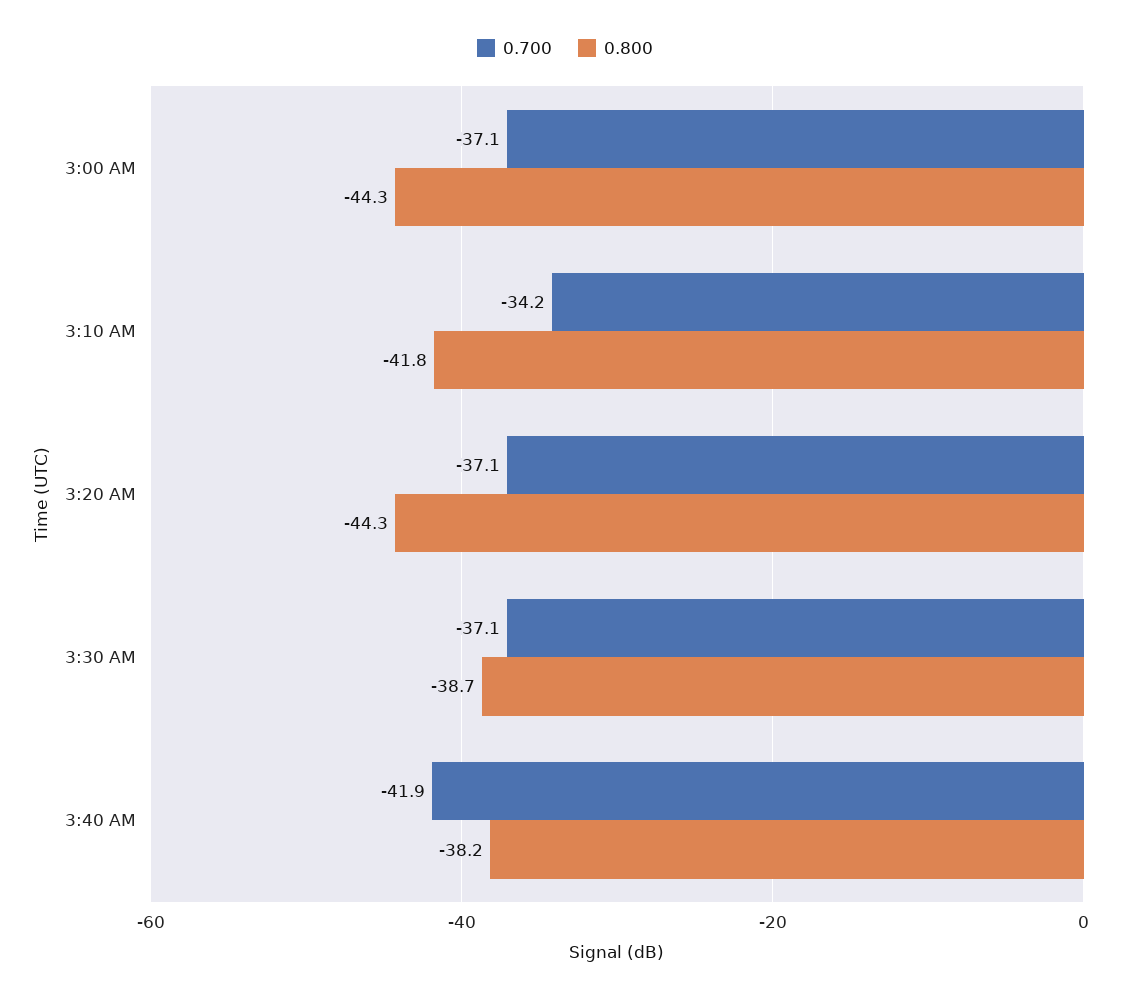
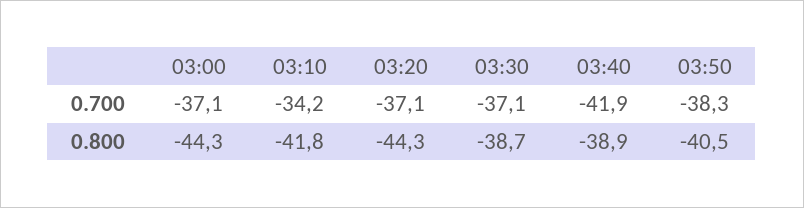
0.800, 3:40 AM: -38.2 -> -38.9
0.700, 03:50: none -> -38.3
0.800, 03:50: none -> -40.5

